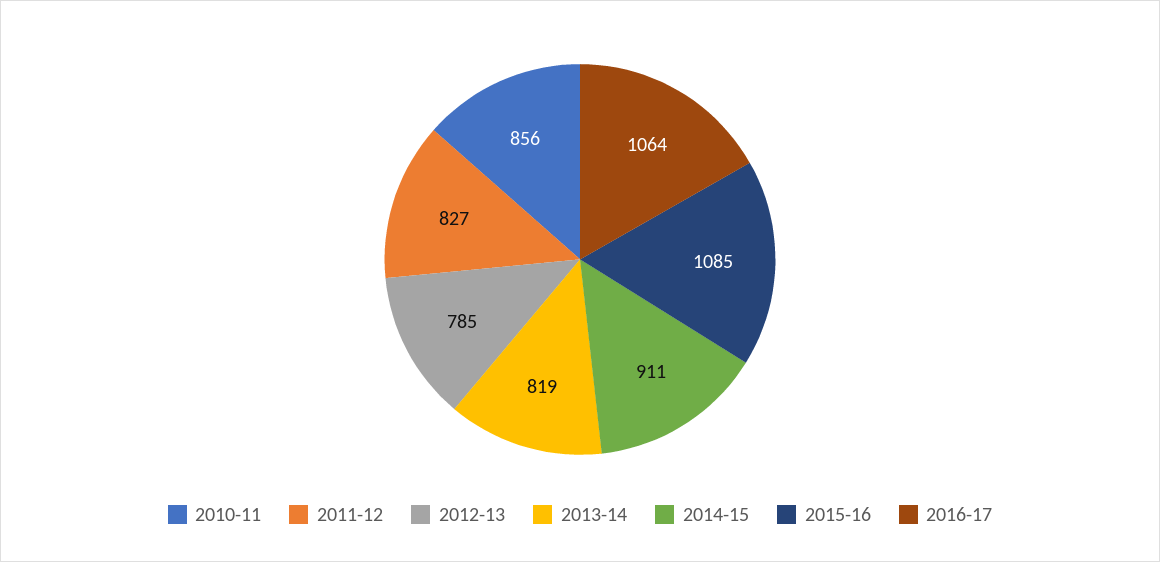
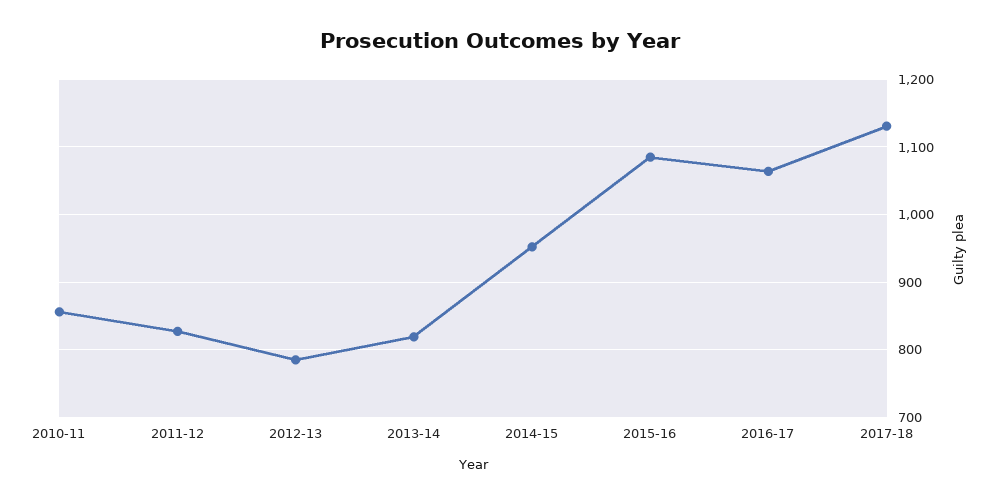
2014-15: 911 -> 950
2017-18: none -> 1130

